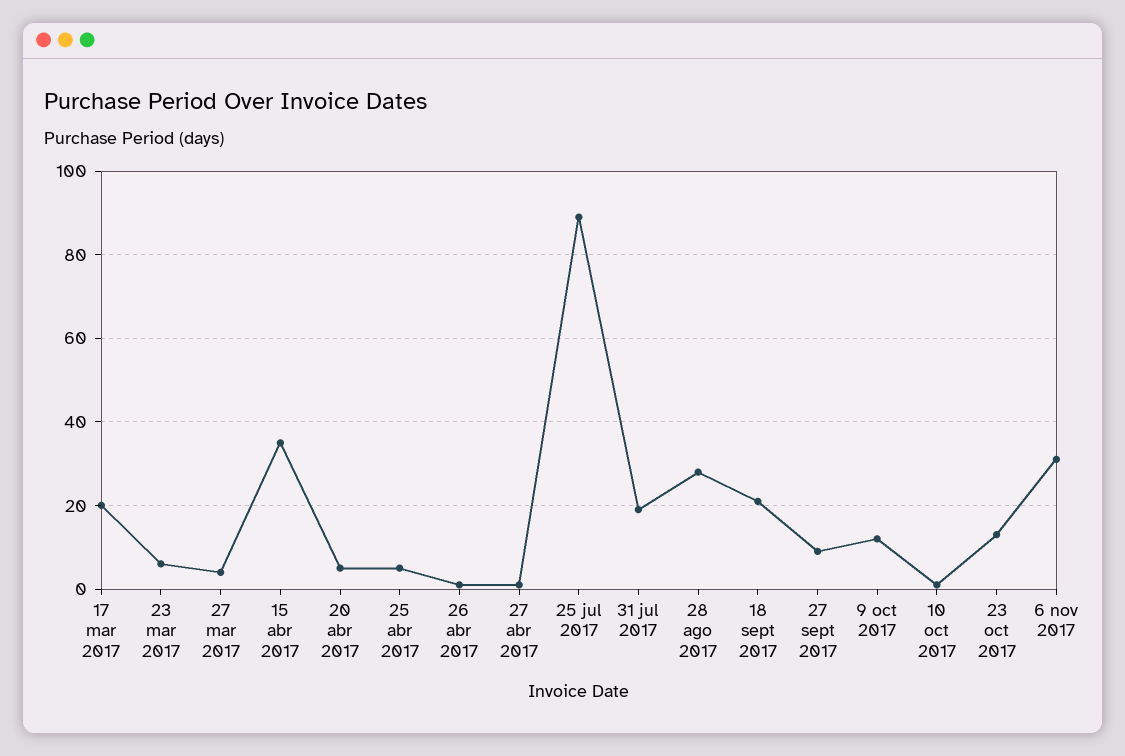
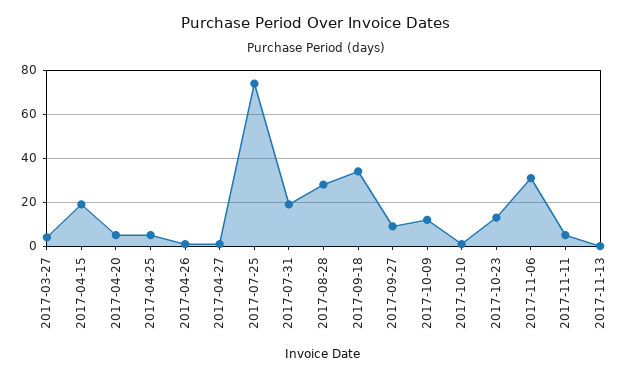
17 mar 2017: 20 -> none
23 mar 2017: 5 -> none
15 abr 2017: 35 -> 20
25 jul 2017: 90 -> 75
18 sept 2017: 20 -> 35
2017-11-11: none -> 5
2017-11-13: none -> 0

